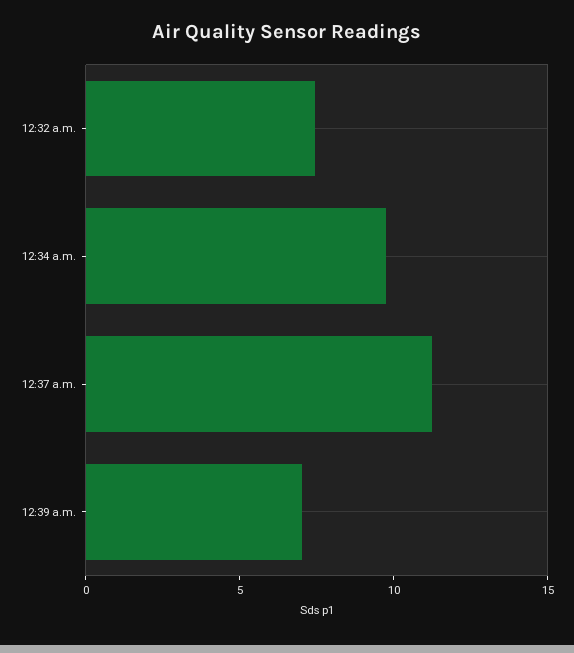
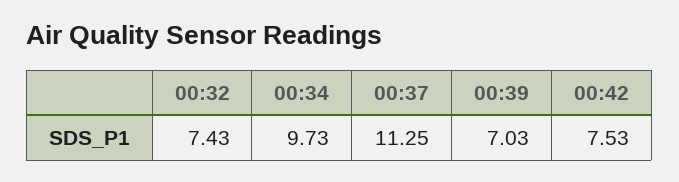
00:42: none -> 7.53

